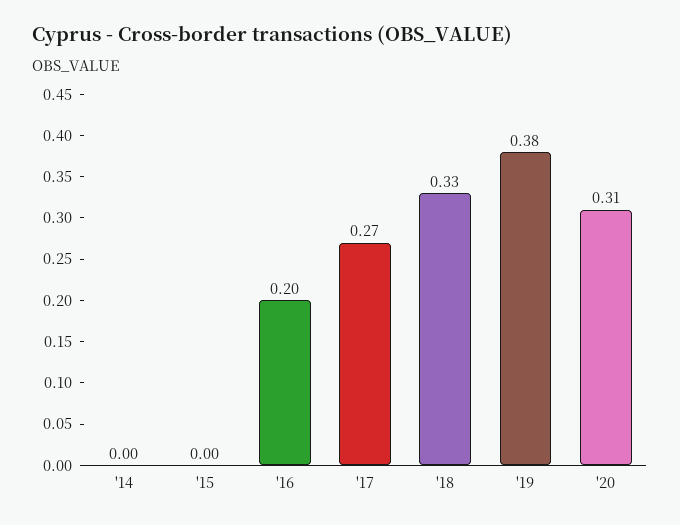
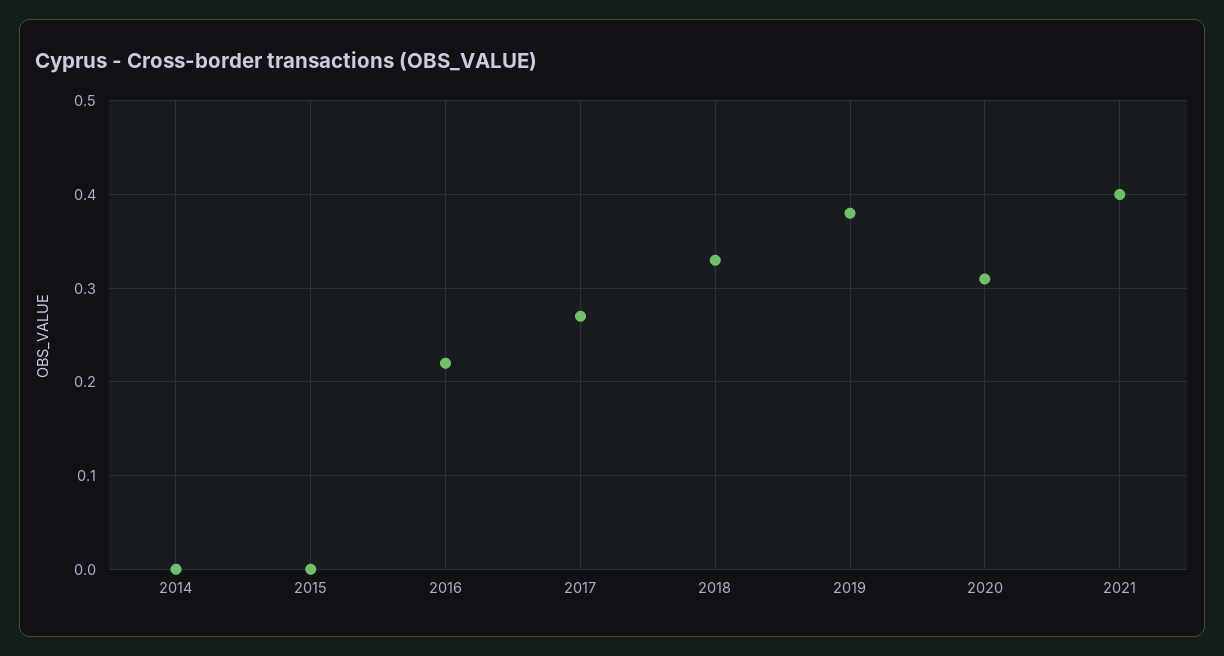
'16: 0.2 -> 0.22
2021: none -> 0.4

